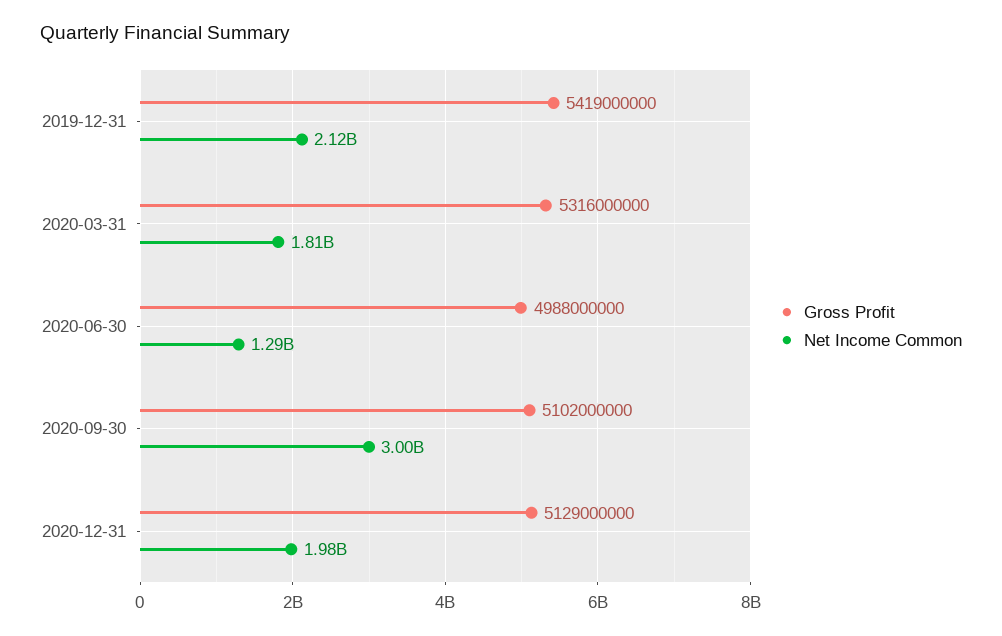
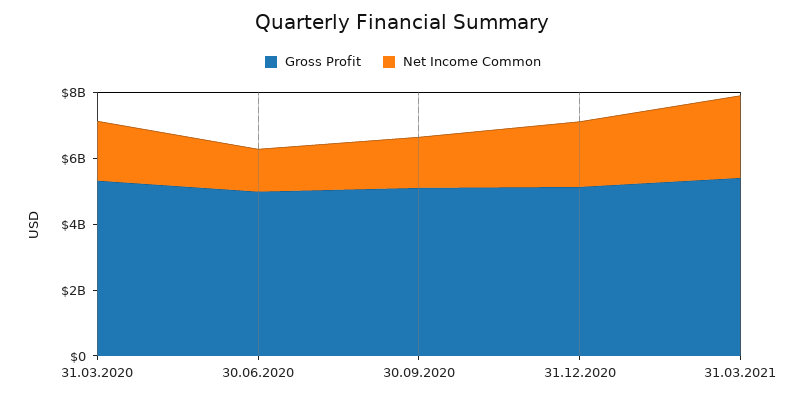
Gross Profit, 2019-12-31: 5419000000 -> none
Net Income Common, 2019-12-31: 2120000000 -> none
Net Income Common, 2020-09-30: 3000000000 -> 1500000000
Gross Profit, 31.03.2021: none -> 5500000000
Net Income Common, 31.03.2021: none -> 2500000000

